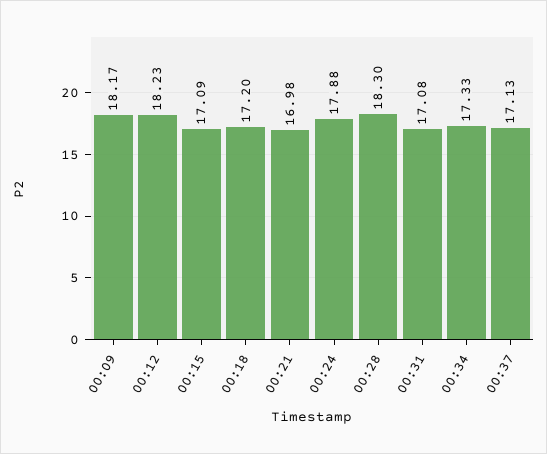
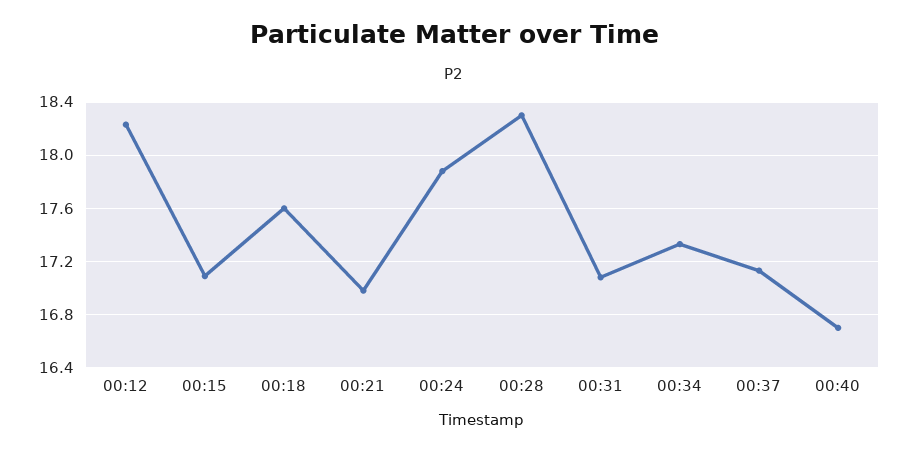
00:09: 18.17 -> none
00:18: 17.2 -> 17.6
00:40: none -> 16.7

